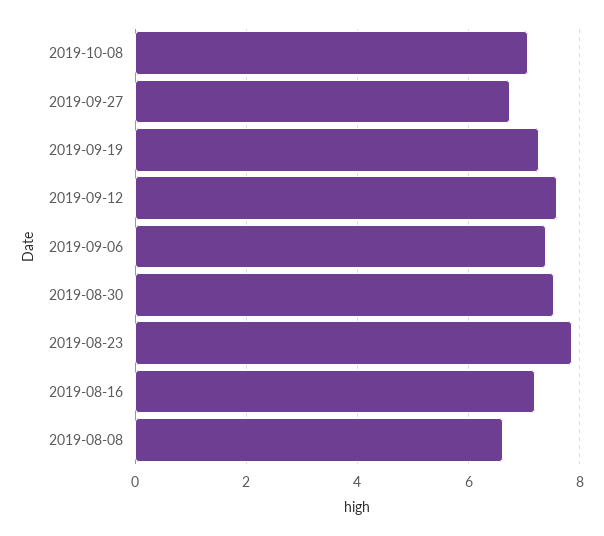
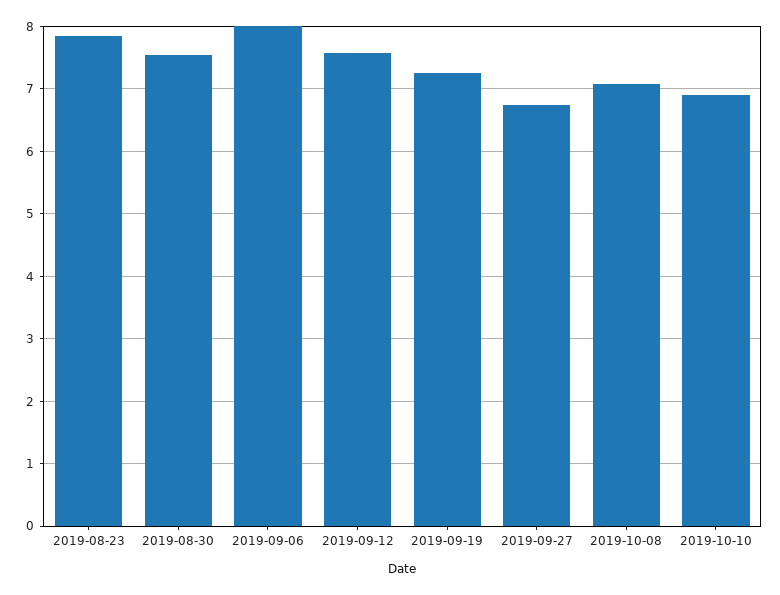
2019-09-06: 7.4 -> 8
2019-08-16: 7.2 -> none
2019-08-08: 6.6 -> none
2019-10-10: none -> 6.9

